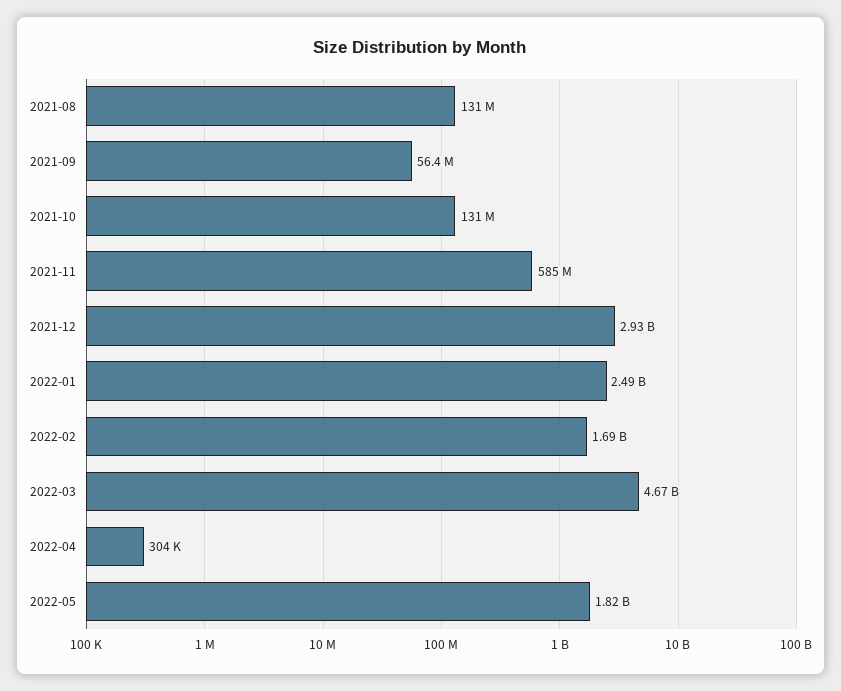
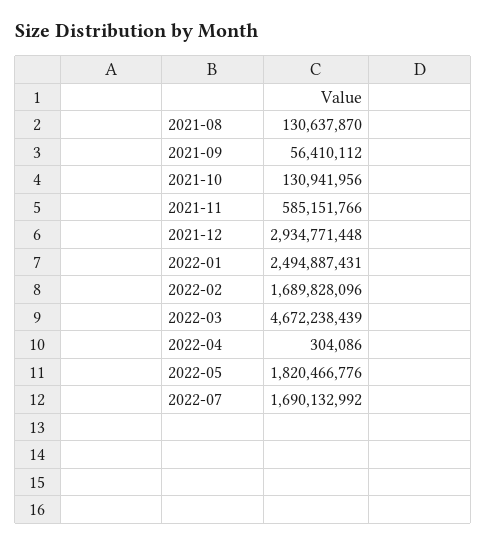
2022-07: none -> 1690132992

